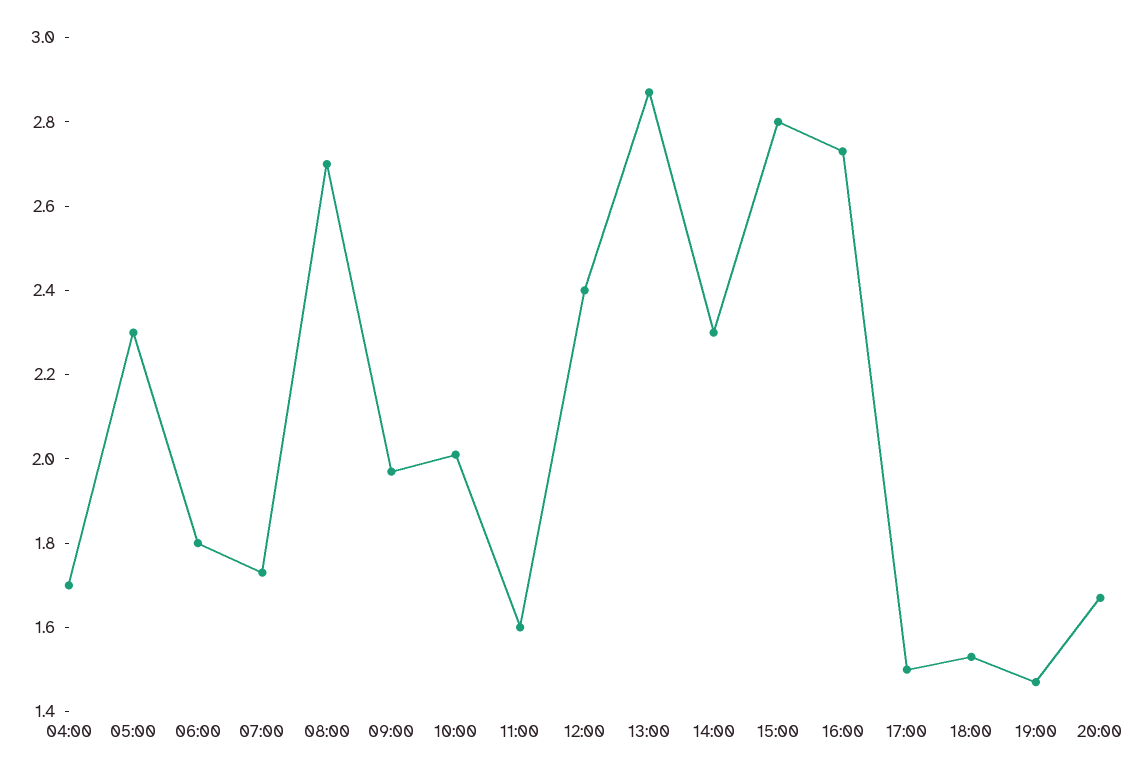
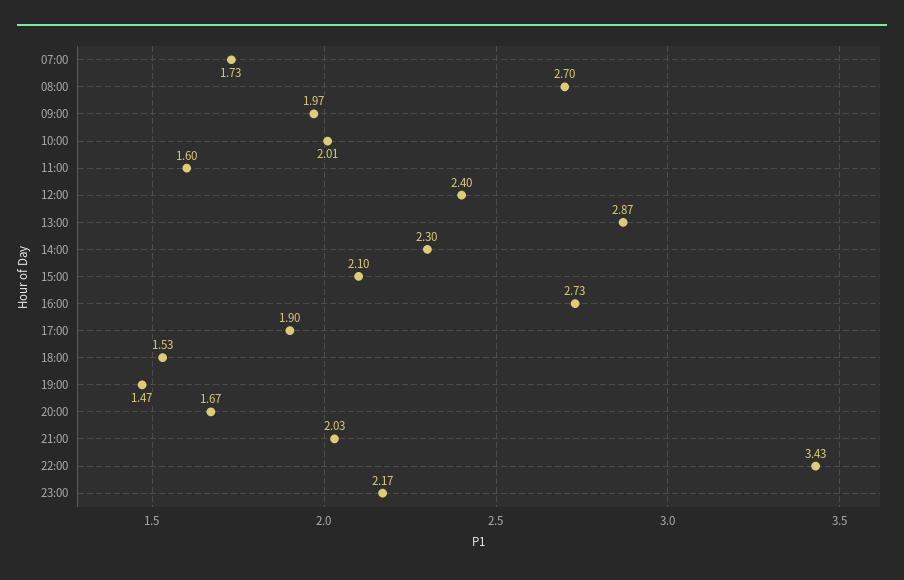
04:00: 1.7 -> none
05:00: 2.3 -> none
06:00: 1.8 -> none
15:00: 2.8 -> 2.1
17:00: 1.5 -> 1.9
21:00: none -> 2.03
22:00: none -> 3.43
23:00: none -> 2.17

